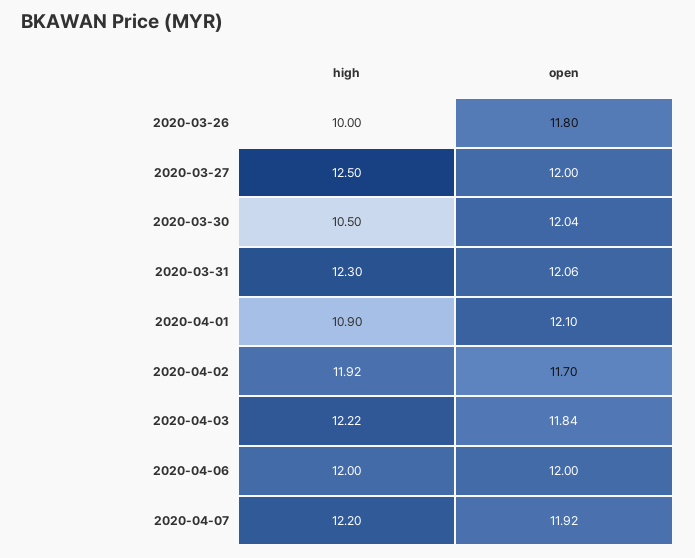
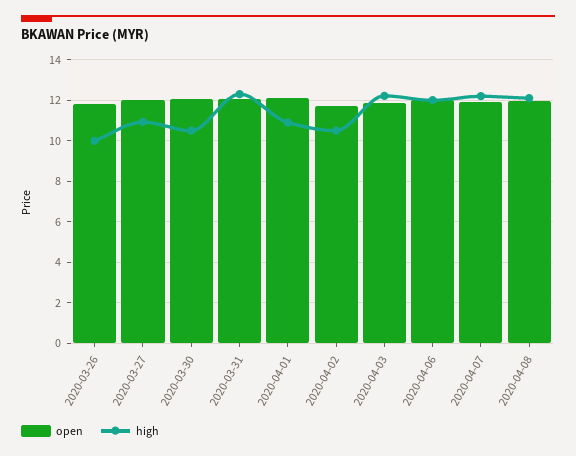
high, 2020-03-27: 12.5 -> 11
high, 2020-04-02: 11.92 -> 10.5
open, 2020-04-08: none -> 12
high, 2020-04-08: none -> 12

